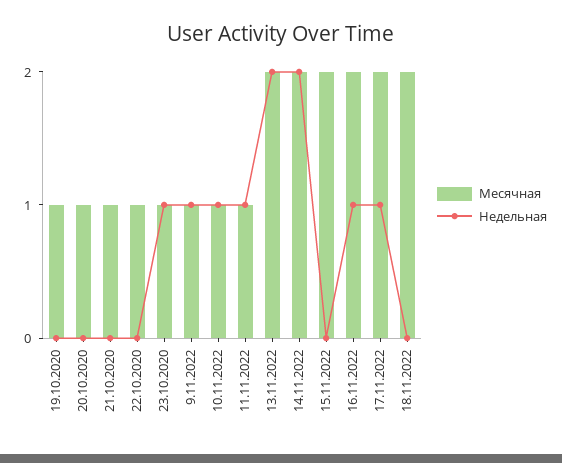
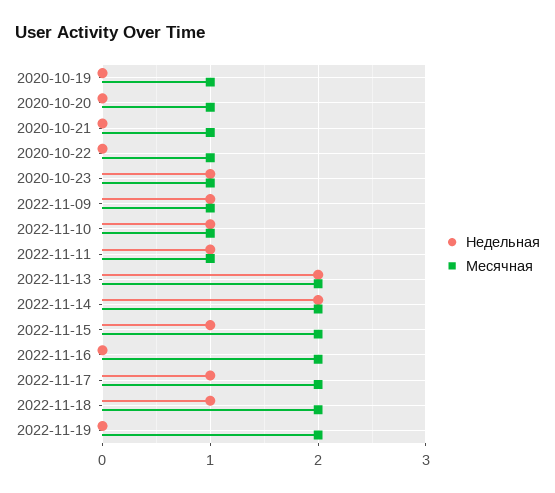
Недельная, 15.11.2022: 0 -> 1
Недельная, 16.11.2022: 1 -> 0
Недельная, 18.11.2022: 0 -> 1
Недельная, 2022-11-19: none -> 0
Месячная, 2022-11-19: none -> 2

